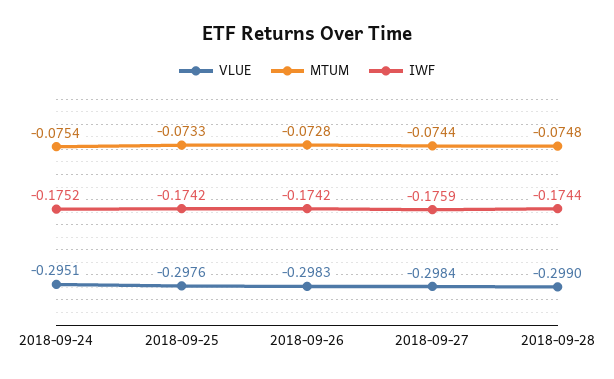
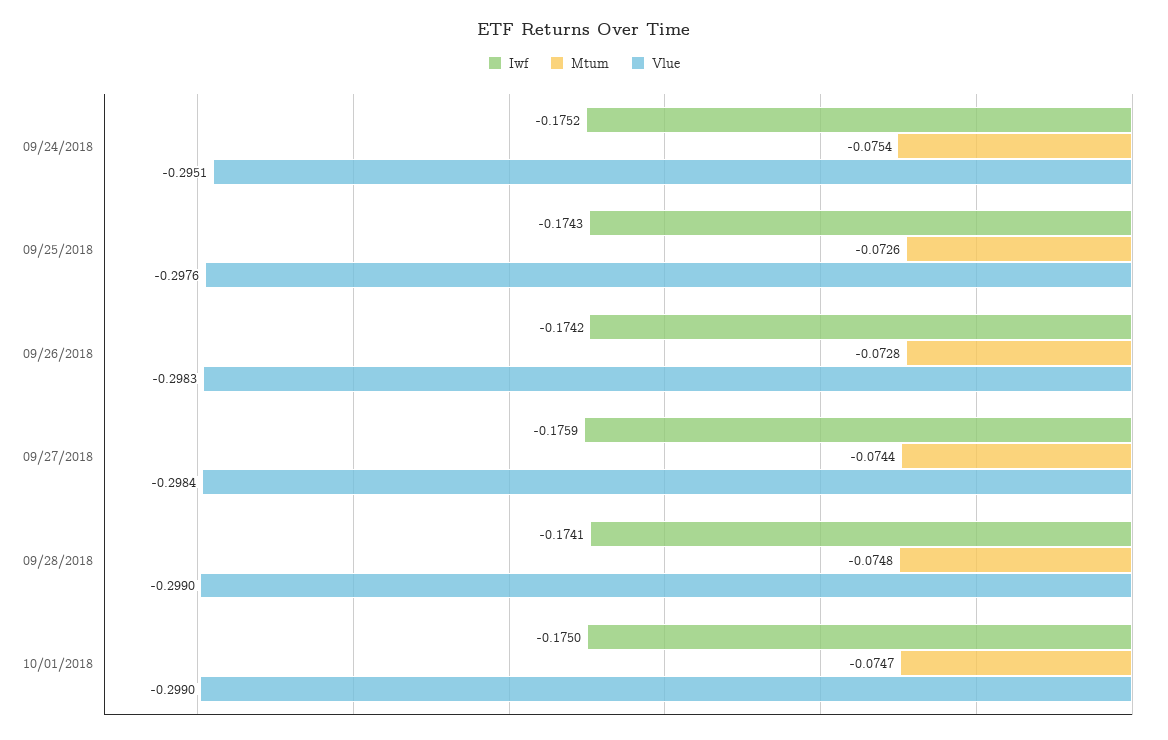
MTUM, 2018-09-25: -0.0733 -> -0.0726
IWF, 2018-09-25: -0.1742 -> -0.1743
IWF, 2018-09-28: -0.1744 -> -0.1741
IWF, 10/01/2018: none -> -0.175
MTUM, 10/01/2018: none -> -0.0747
VLUE, 10/01/2018: none -> -0.299

